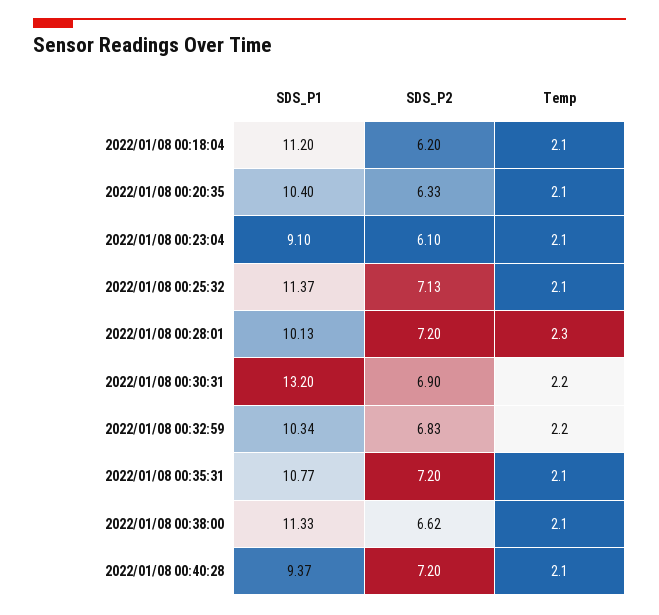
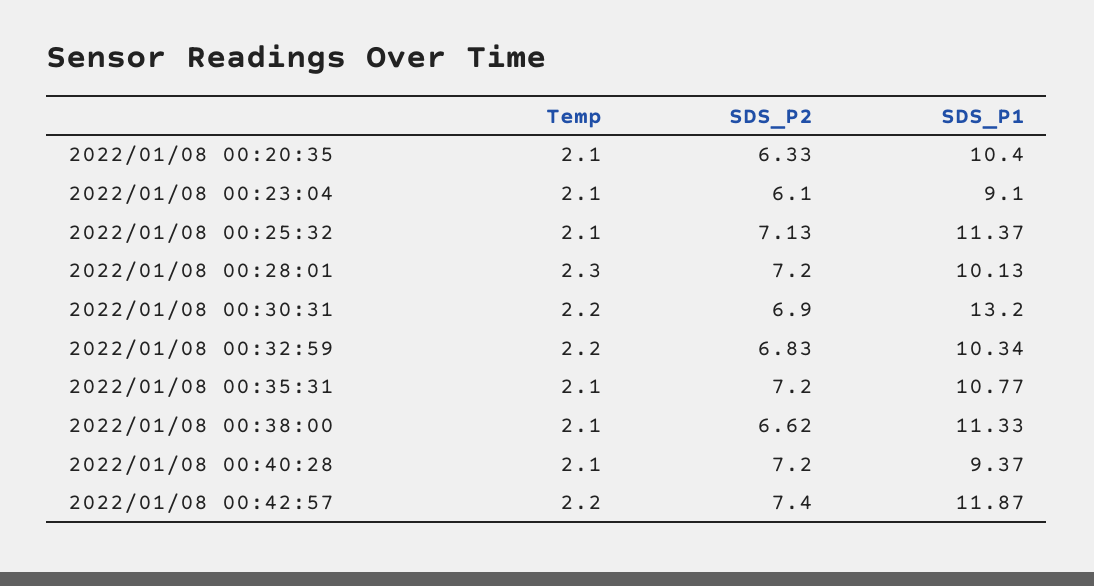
SDS_P1, 2022/01/08 00:18:04: 11.2 -> none
SDS_P2, 2022/01/08 00:18:04: 6.2 -> none
Temp, 2022/01/08 00:18:04: 2.1 -> none
Temp, 2022/01/08 00:42:57: none -> 2.2
SDS_P2, 2022/01/08 00:42:57: none -> 7.4
SDS_P1, 2022/01/08 00:42:57: none -> 11.87

